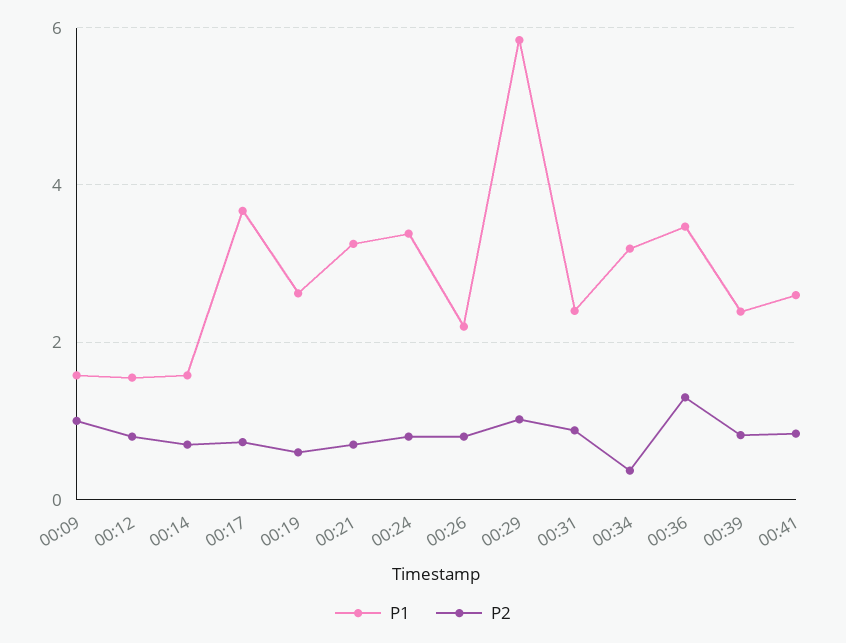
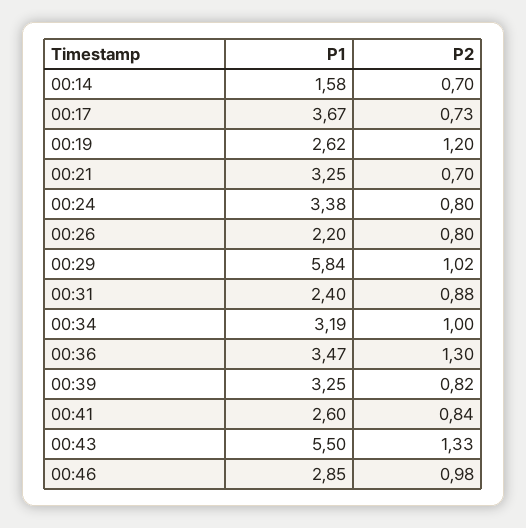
P1, 00:09: 1.6 -> none
P2, 00:09: 1 -> none
P1, 00:12: 1.6 -> none
P2, 00:12: 0.8 -> none
P2, 00:19: 0.6 -> 1.2
P2, 00:34: 0.4 -> 1
P1, 00:39: 2.4 -> 3.25
P1, 00:43: none -> 5.5
P2, 00:43: none -> 1.33
P1, 00:46: none -> 2.85
P2, 00:46: none -> 0.98

